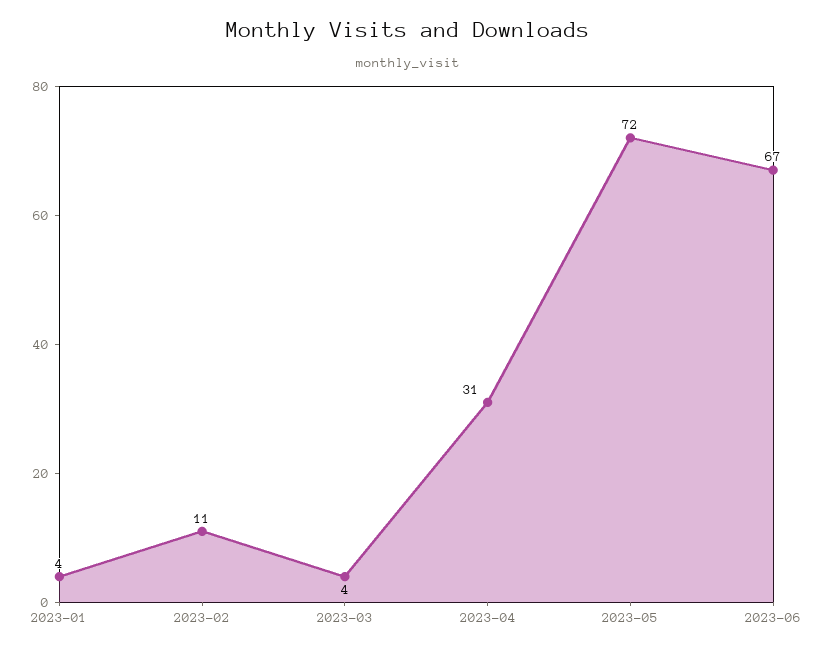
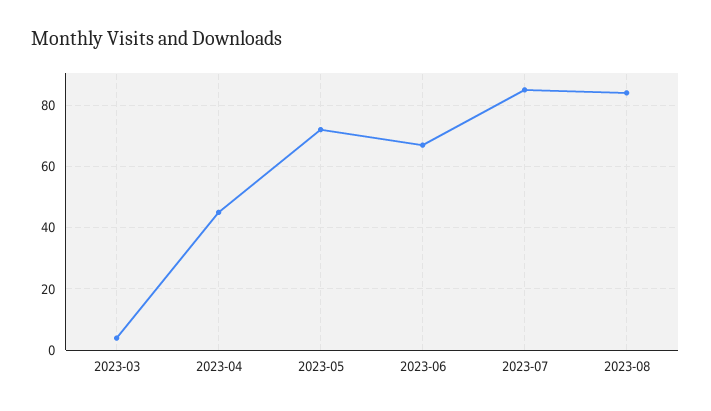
2023-01: 4 -> none
2023-02: 11 -> none
2023-04: 31 -> 45
2023-07: none -> 85
2023-08: none -> 85

